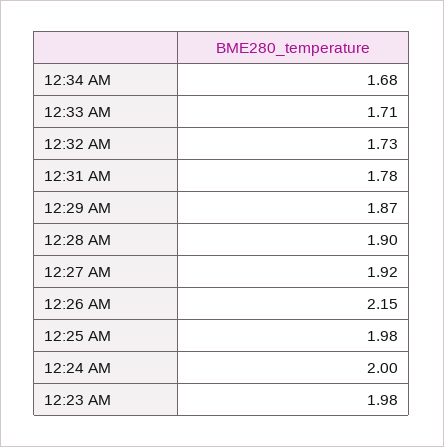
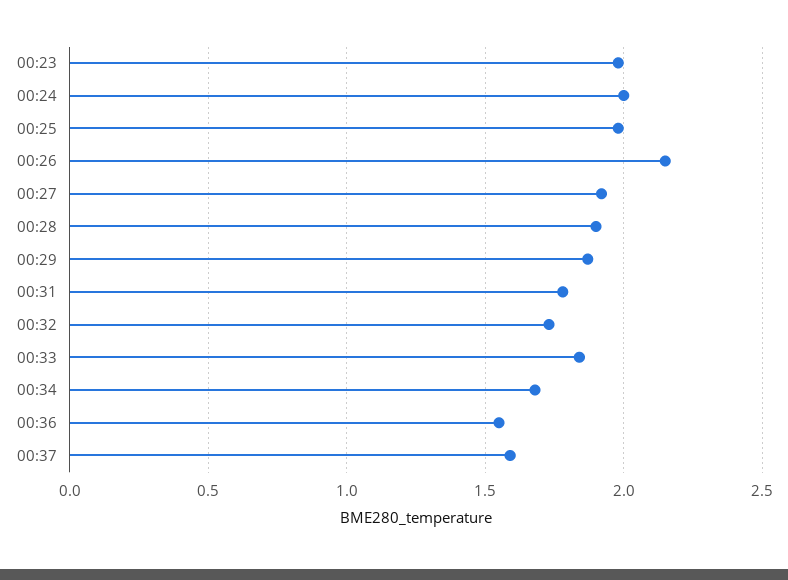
12:33 AM: 1.71 -> 1.85
00:36: none -> 1.55
00:37: none -> 1.6

